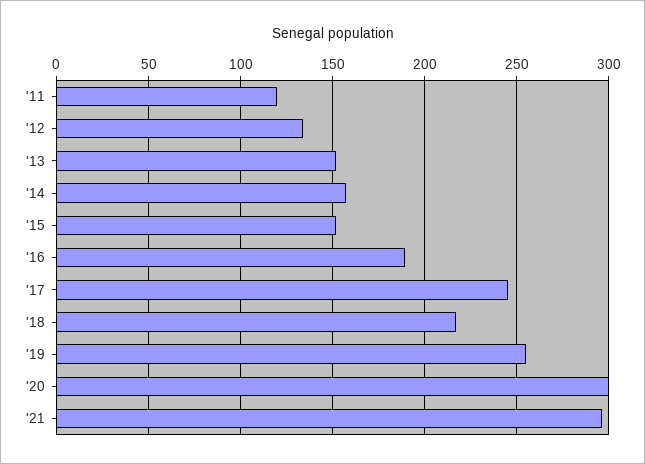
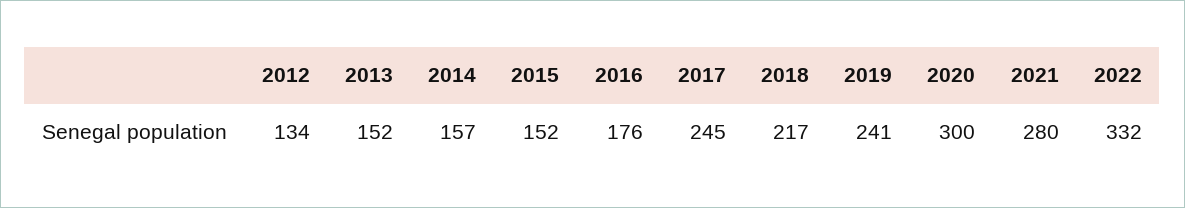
'11: 120 -> none
'16: 190 -> 176
'19: 255 -> 241
'21: 295 -> 280
2022: none -> 332

